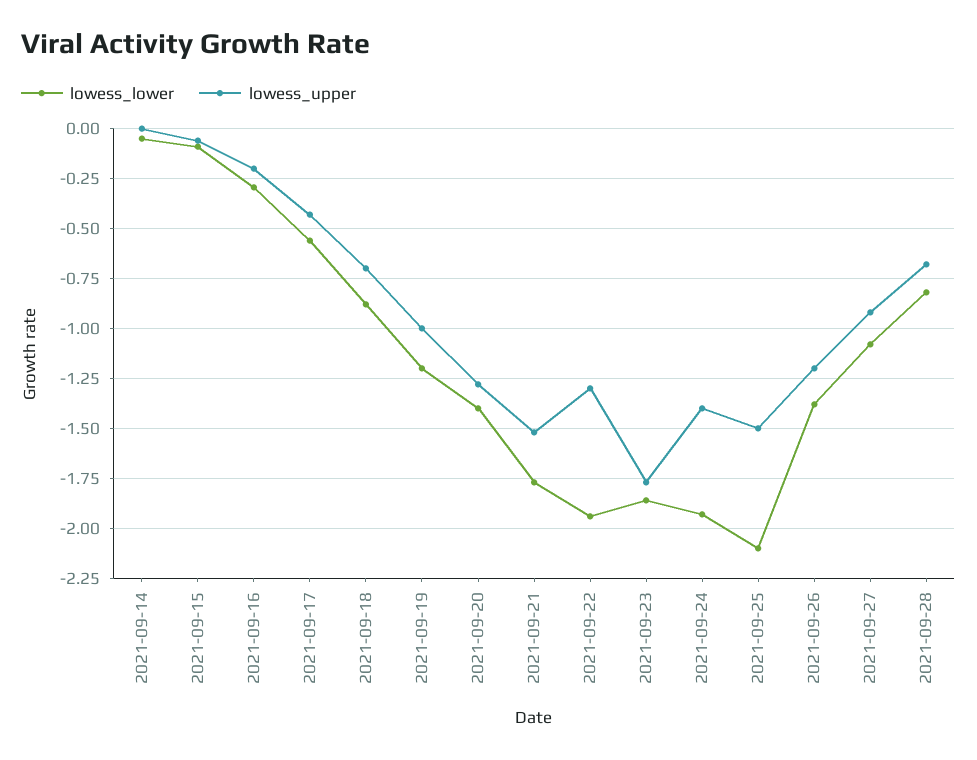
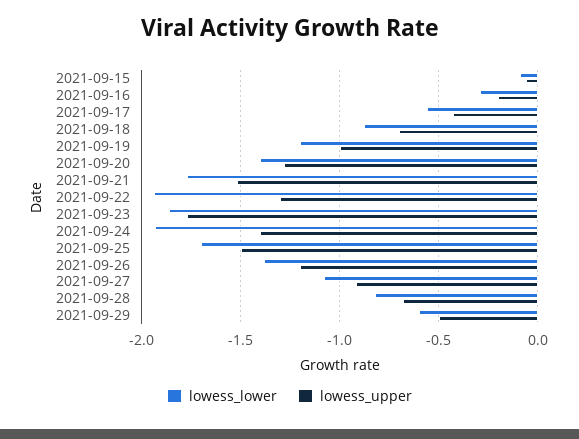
lowess_lower, 2021-09-14: -0.05 -> none
lowess_upper, 2021-09-14: 0 -> none
lowess_lower, 2021-09-25: -2.1 -> -1.7
lowess_lower, 2021-09-29: none -> -0.6
lowess_upper, 2021-09-29: none -> -0.5

